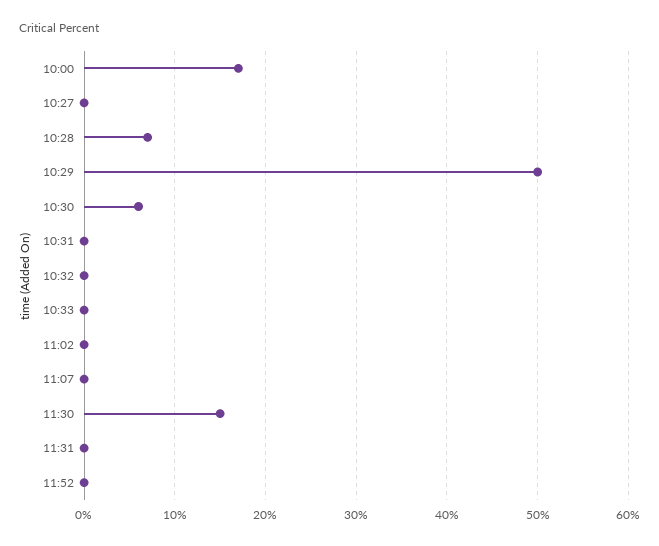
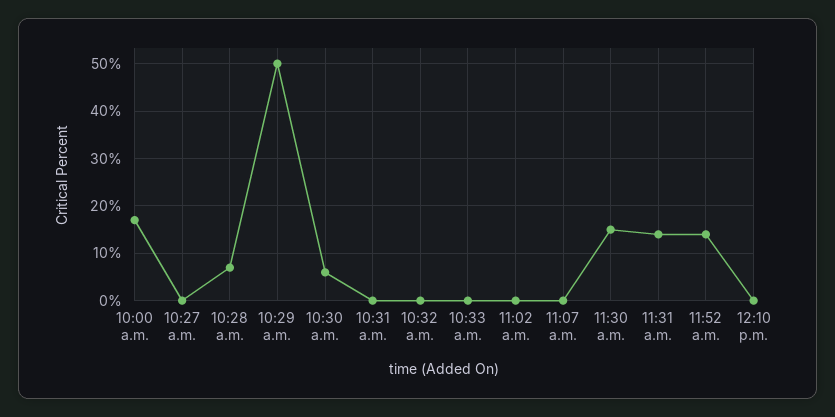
11:31: 0 -> 15
11:52: 0 -> 15
12:10 p.m.: none -> 0

